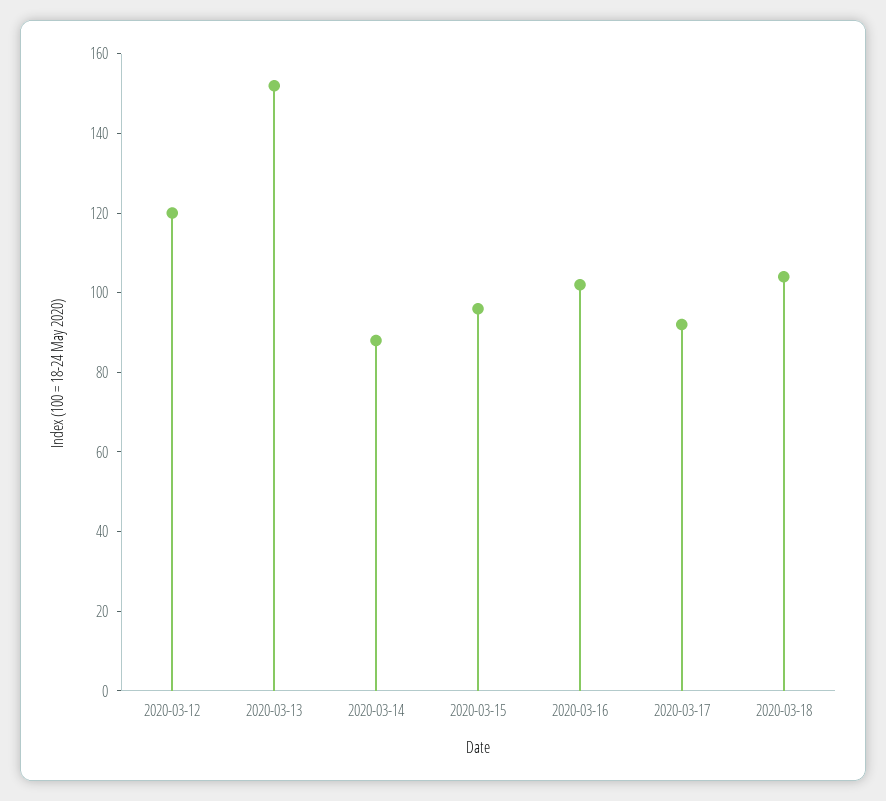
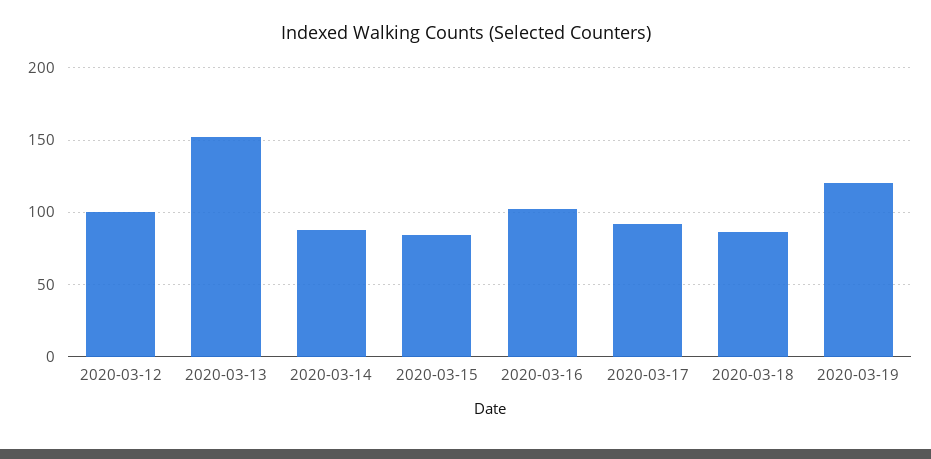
2020-03-12: 120 -> 100
2020-03-15: 95 -> 85
2020-03-18: 105 -> 85
2020-03-19: none -> 120

